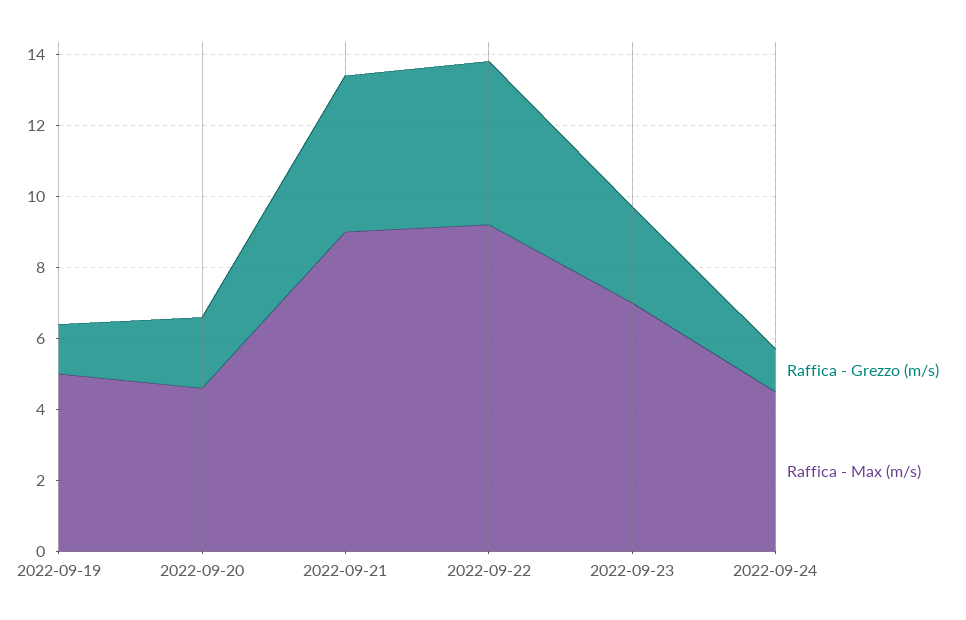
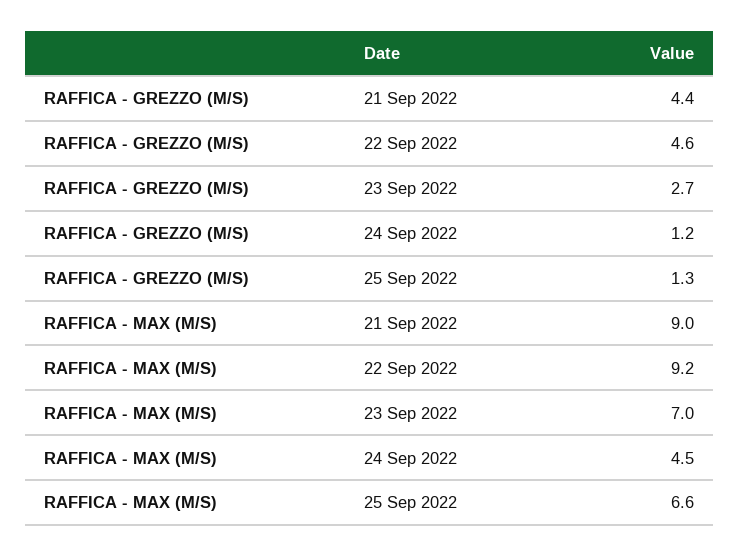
Raffica - Grezzo (m/s), 2022-09-19: 1.5 -> none
Raffica - Max (m/s), 2022-09-19: 5 -> none
Raffica - Grezzo (m/s), 2022-09-20: 2 -> none
Raffica - Max (m/s), 2022-09-20: 4.5 -> none
Raffica - Grezzo (m/s), 25 Sep 2022: none -> 1.3
Raffica - Max (m/s), 25 Sep 2022: none -> 6.6

